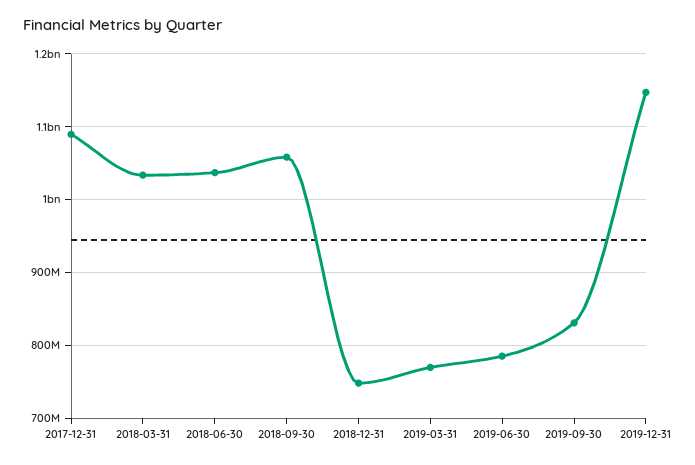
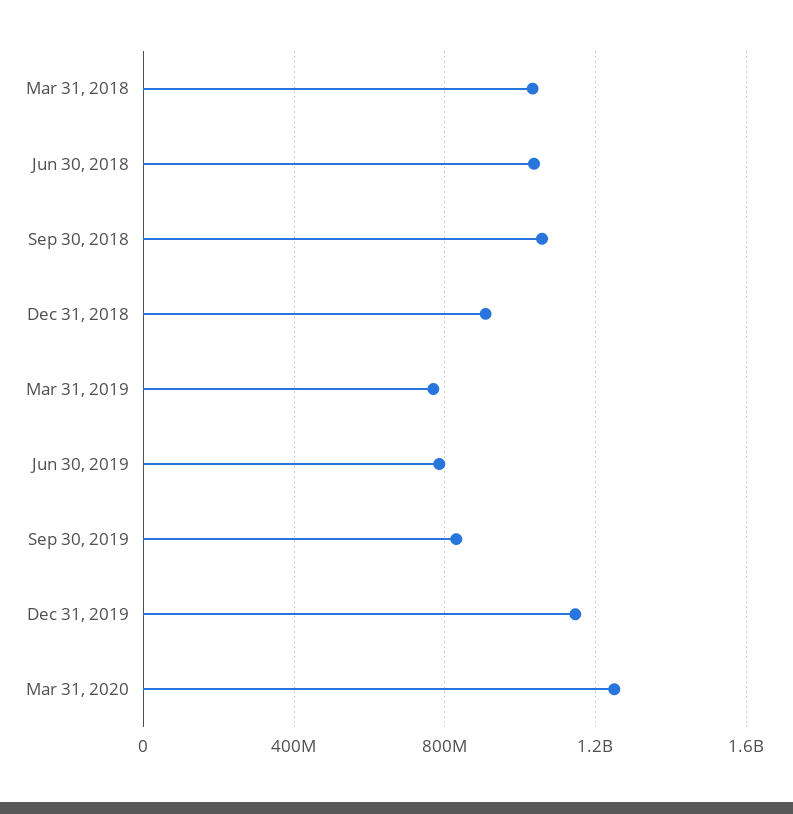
2017-12-31: 1090000000 -> none
2018-12-31: 750000000 -> 900000000
Mar 31, 2020: none -> 1250000000

